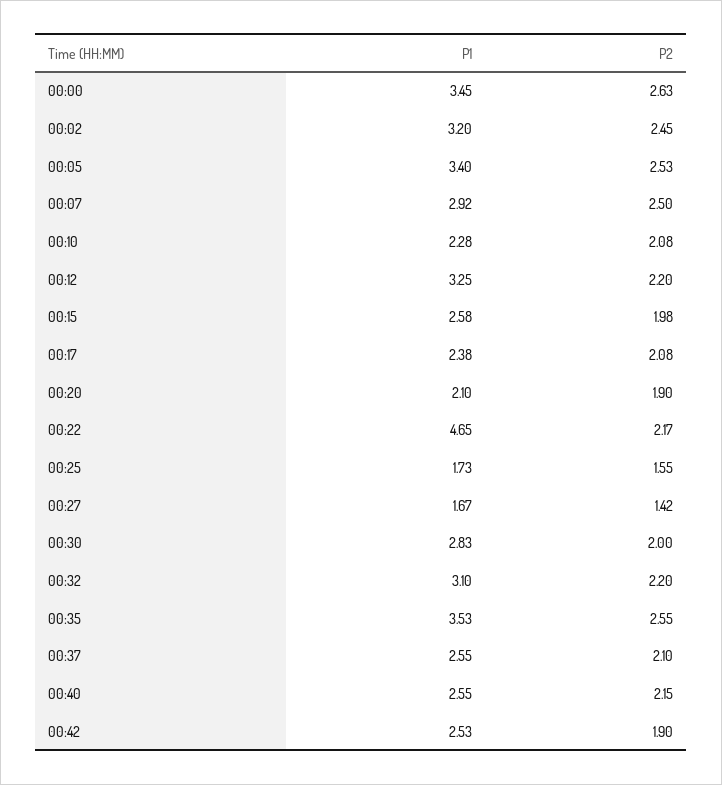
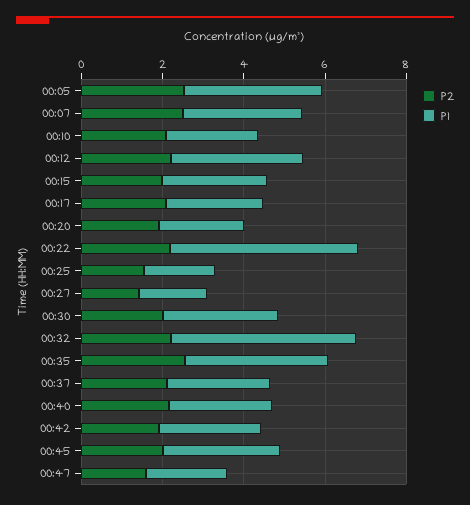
P1, 00:00: 3.45 -> none
P2, 00:00: 2.63 -> none
P1, 00:02: 3.2 -> none
P2, 00:02: 2.45 -> none
P1, 00:32: 3.1 -> 4.5
P2, 00:45: none -> 2
P1, 00:45: none -> 3
P2, 00:47: none -> 1.5
P1, 00:47: none -> 2

